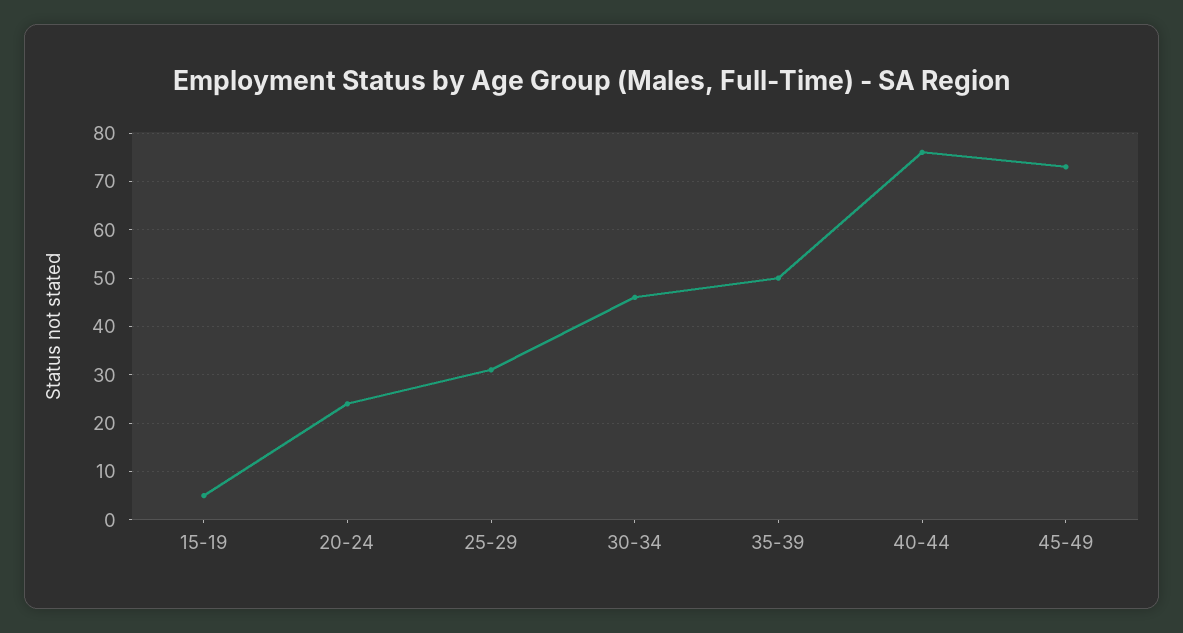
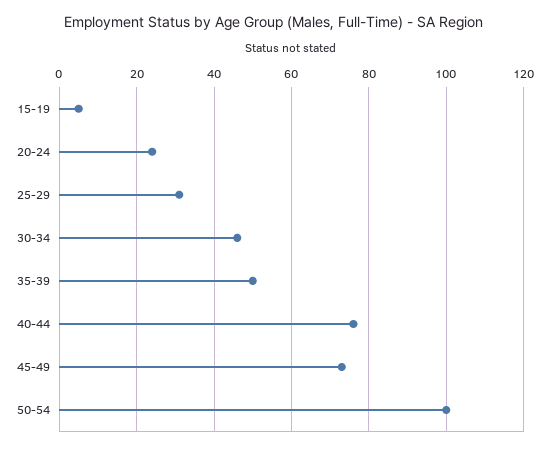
50-54: none -> 100

